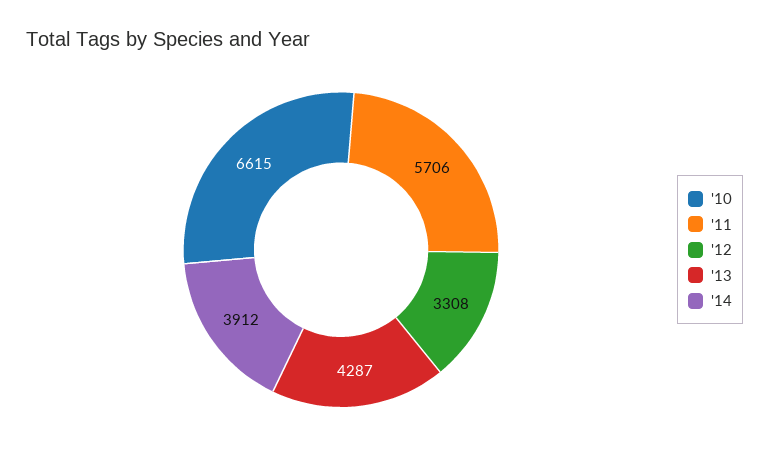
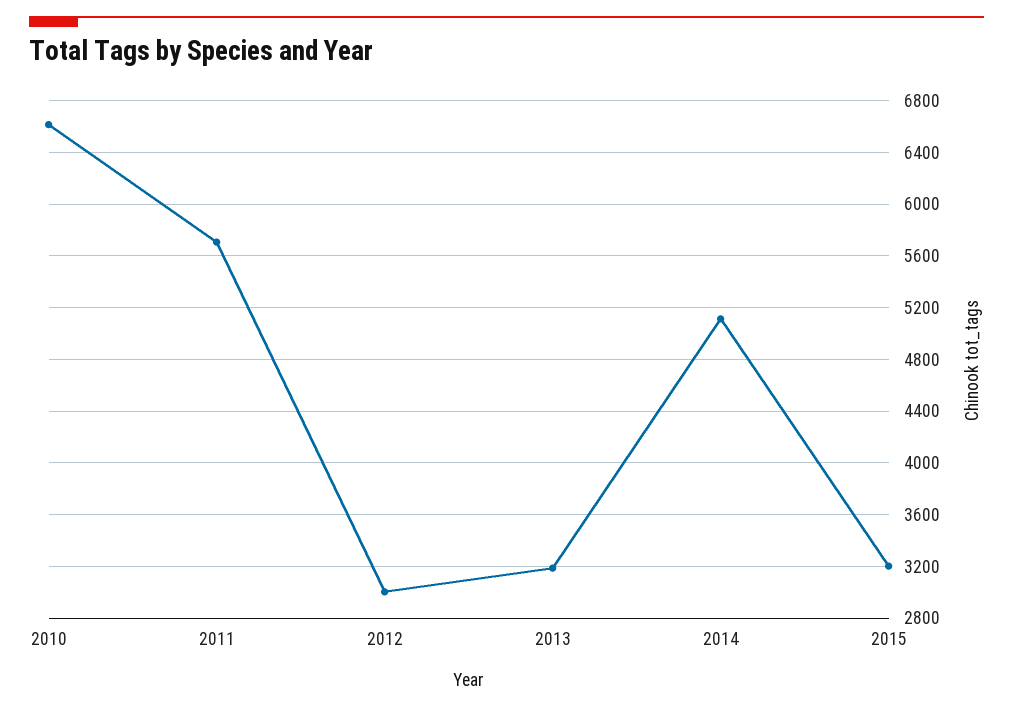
'12: 3308 -> 3000
'13: 4287 -> 3200
'14: 3912 -> 5100
2015: none -> 3200

